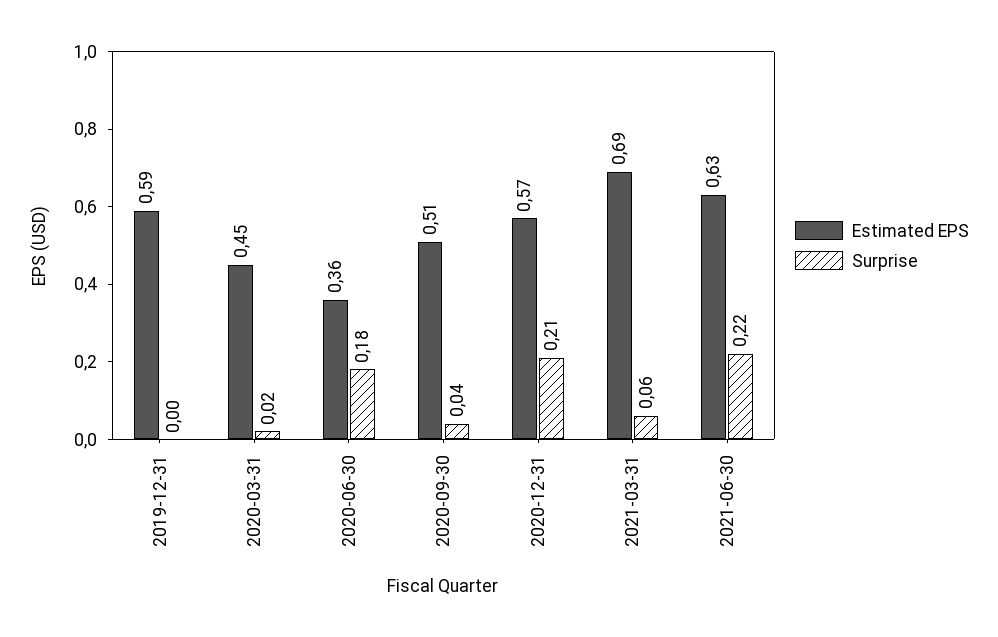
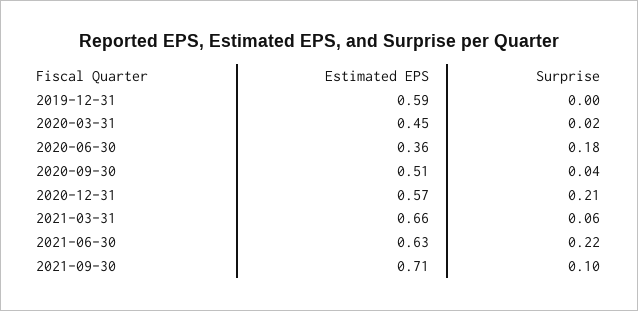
Estimated EPS, 2021-03-31: 0.69 -> 0.66
Estimated EPS, 2021-09-30: none -> 0.71
Surprise, 2021-09-30: none -> 0.1

